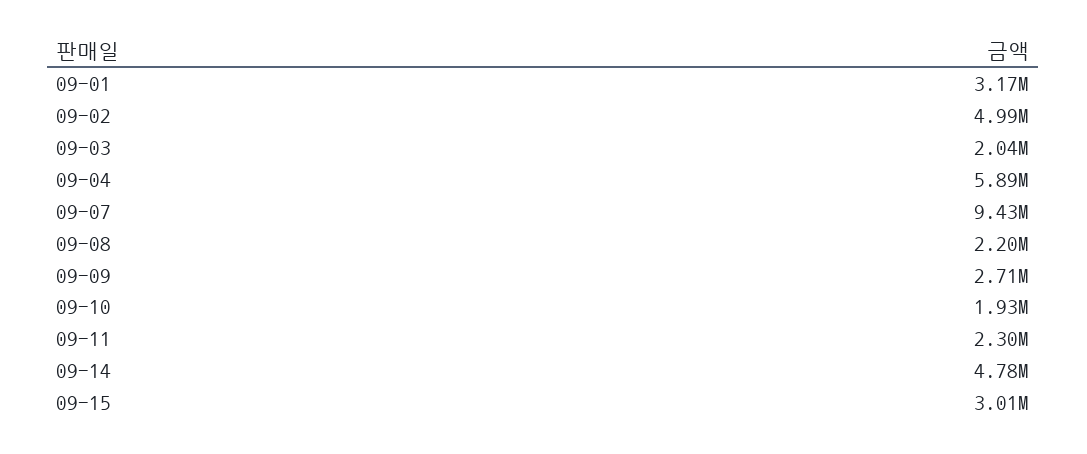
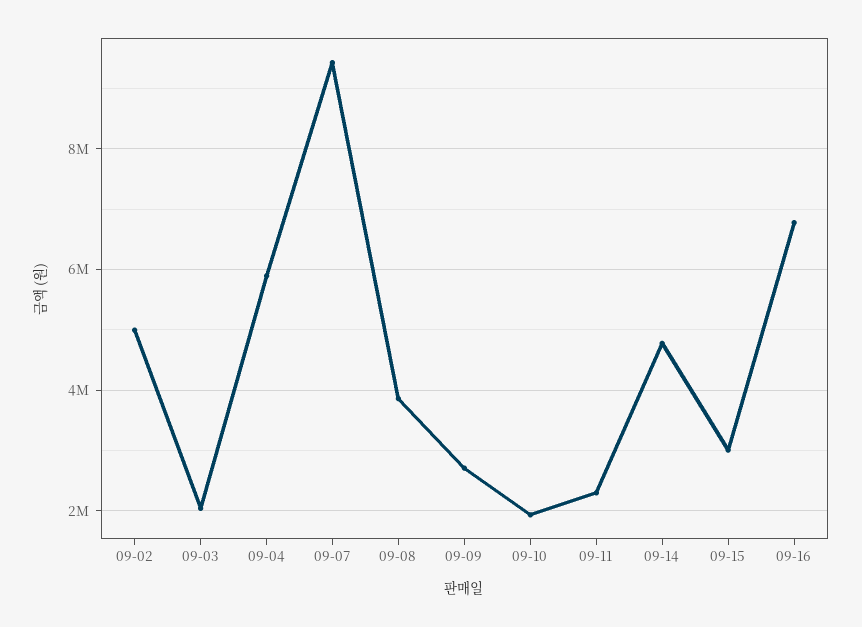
09-01: 3170000 -> none
09-08: 2200000 -> 3800000
09-16: none -> 6800000

